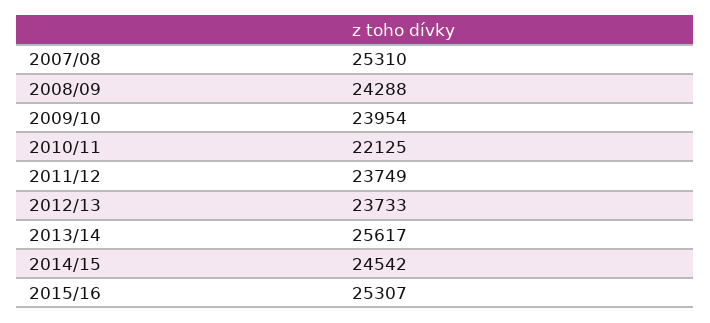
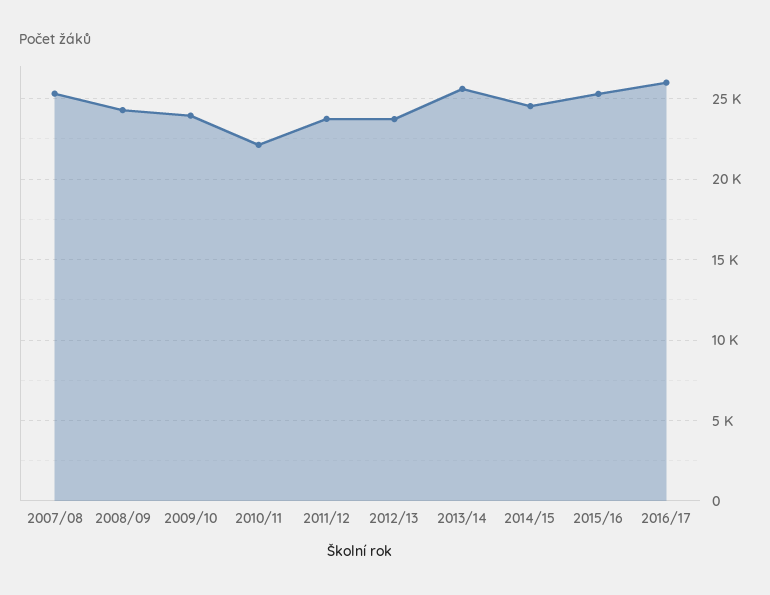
2016/17: none -> 26000

